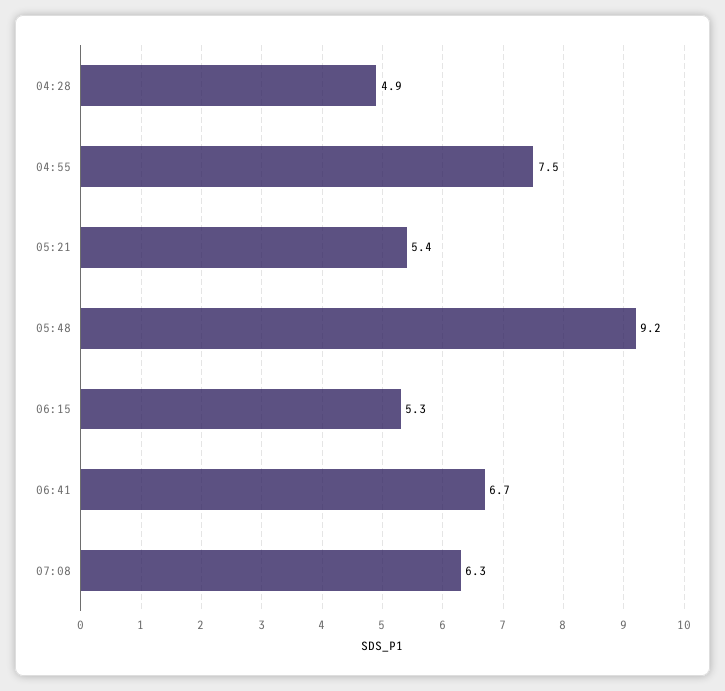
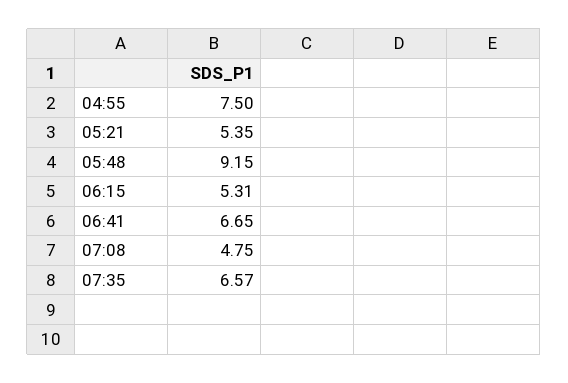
04:28: 4.9 -> none
07:08: 6.3 -> 4.75
07:35: none -> 6.57

